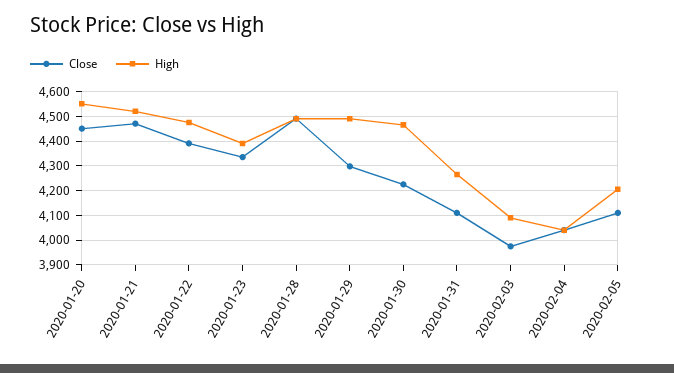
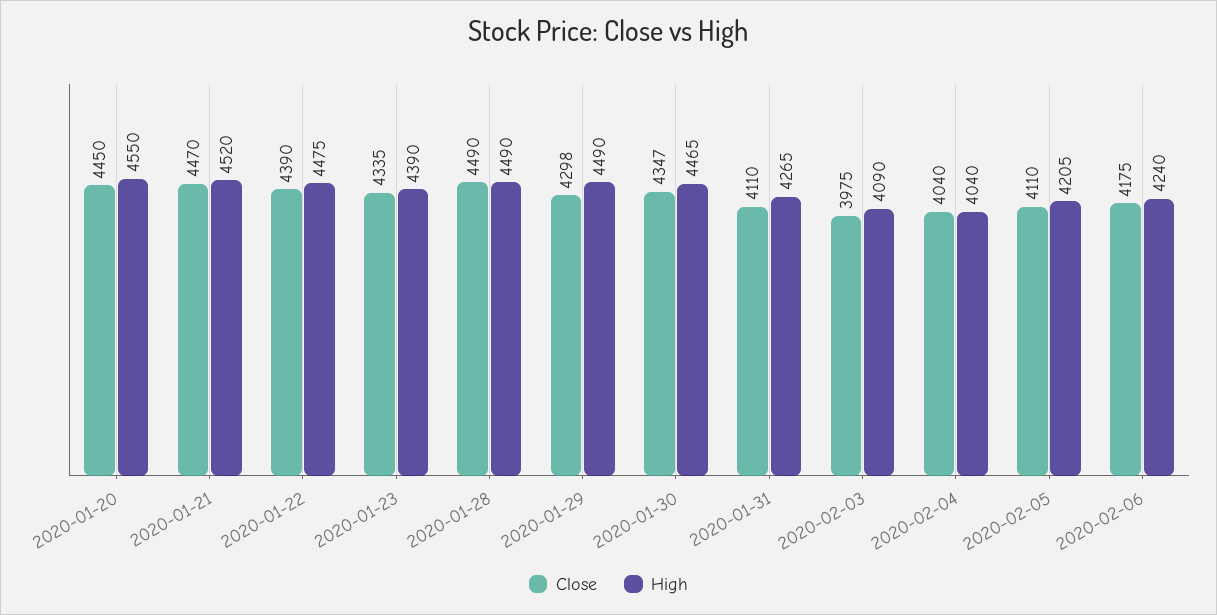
Close, 2020-01-30: 4225 -> 4347
Close, 2020-02-06: none -> 4175
High, 2020-02-06: none -> 4240

